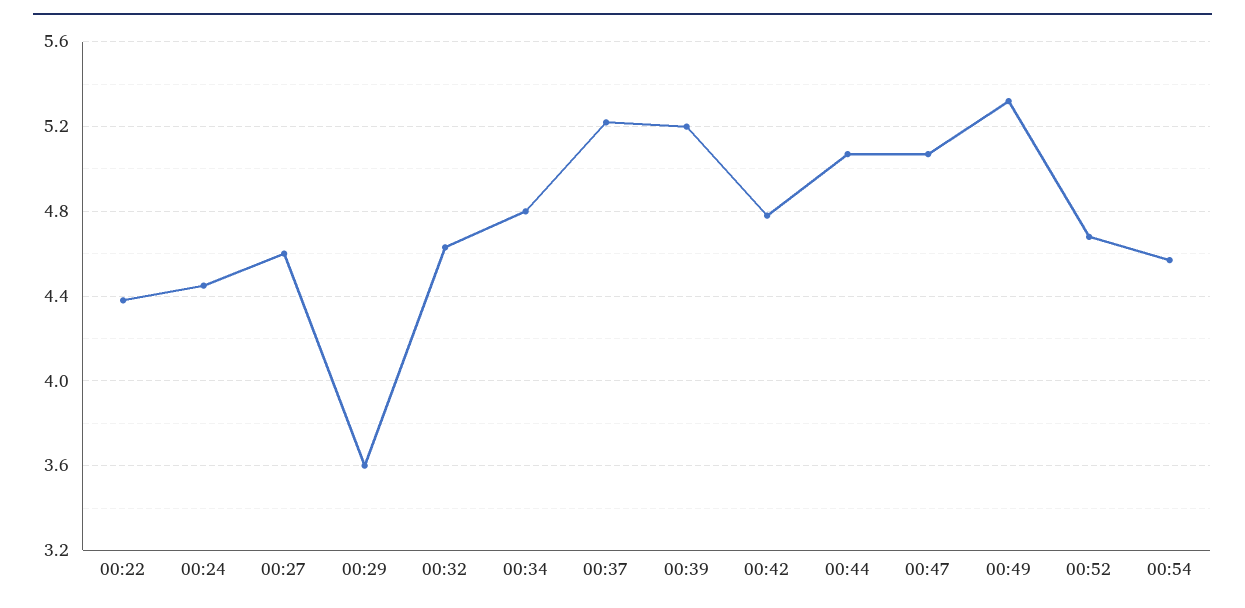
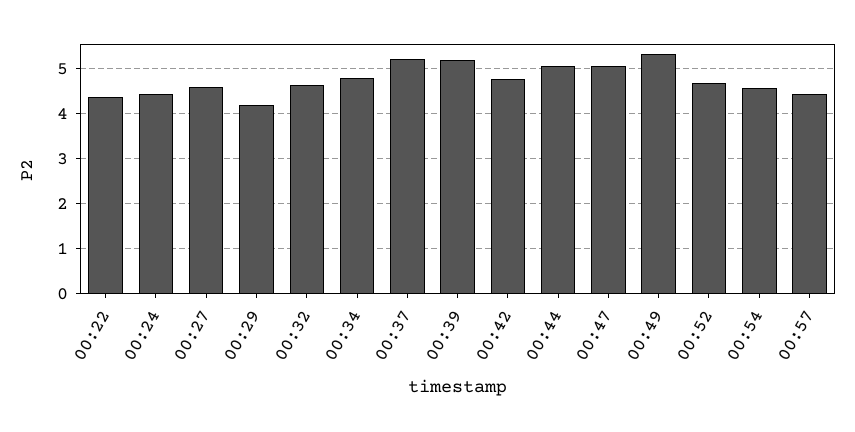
00:29: 3.6 -> 4.2
00:57: none -> 4.4

